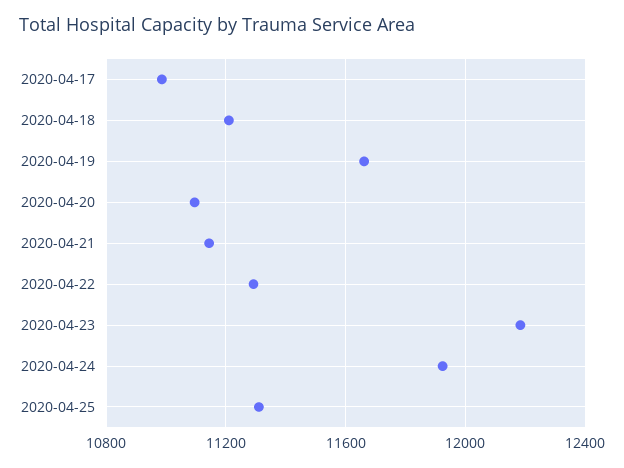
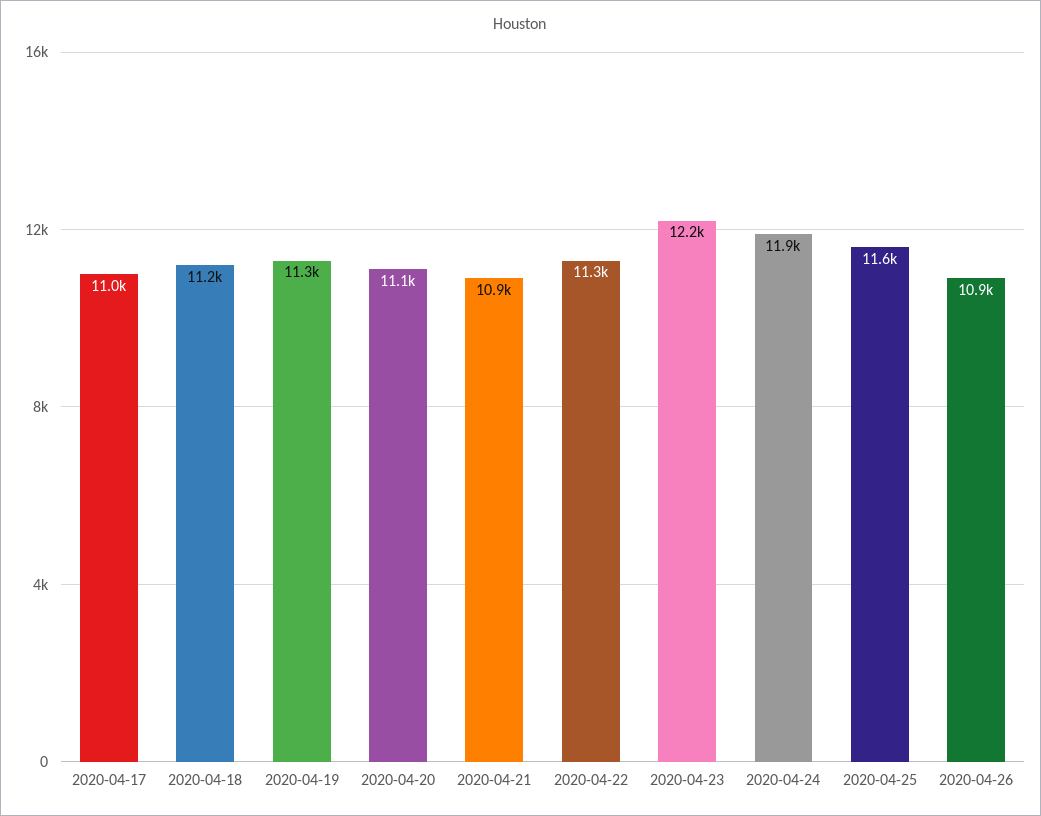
2020-04-19: 11650 -> 11300
2020-04-21: 11150 -> 10900
2020-04-25: 11300 -> 11600
2020-04-26: none -> 10900

